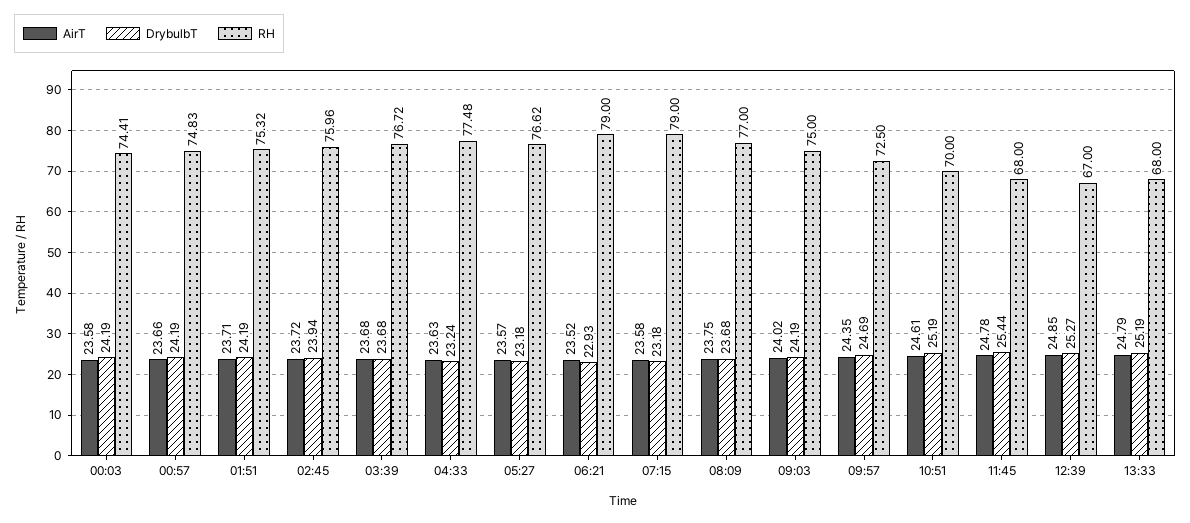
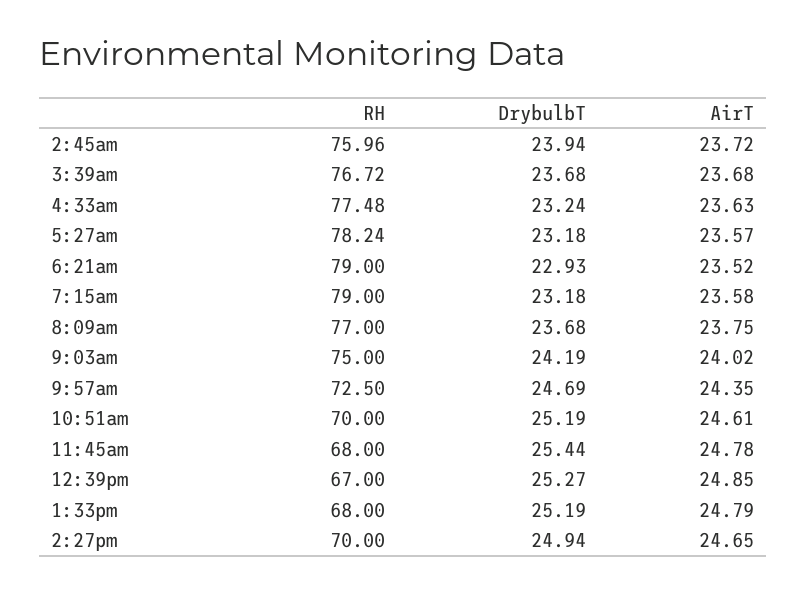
AirT, 00:03: 23.58 -> none
DrybulbT, 00:03: 24.19 -> none
RH, 00:03: 74.41 -> none
AirT, 00:57: 23.66 -> none
DrybulbT, 00:57: 24.19 -> none
RH, 00:57: 74.83 -> none
AirT, 01:51: 23.71 -> none
DrybulbT, 01:51: 24.19 -> none
RH, 01:51: 75.32 -> none
RH, 05:27: 76.62 -> 78.24
RH, 2:27pm: none -> 70
DrybulbT, 2:27pm: none -> 24.94
AirT, 2:27pm: none -> 24.65

